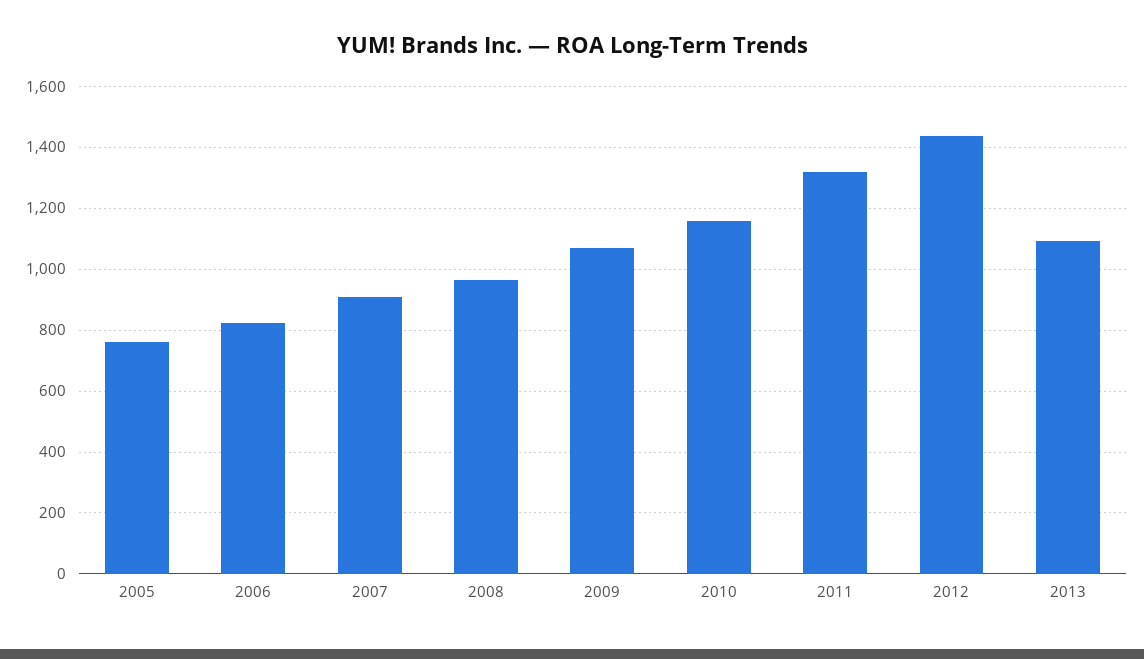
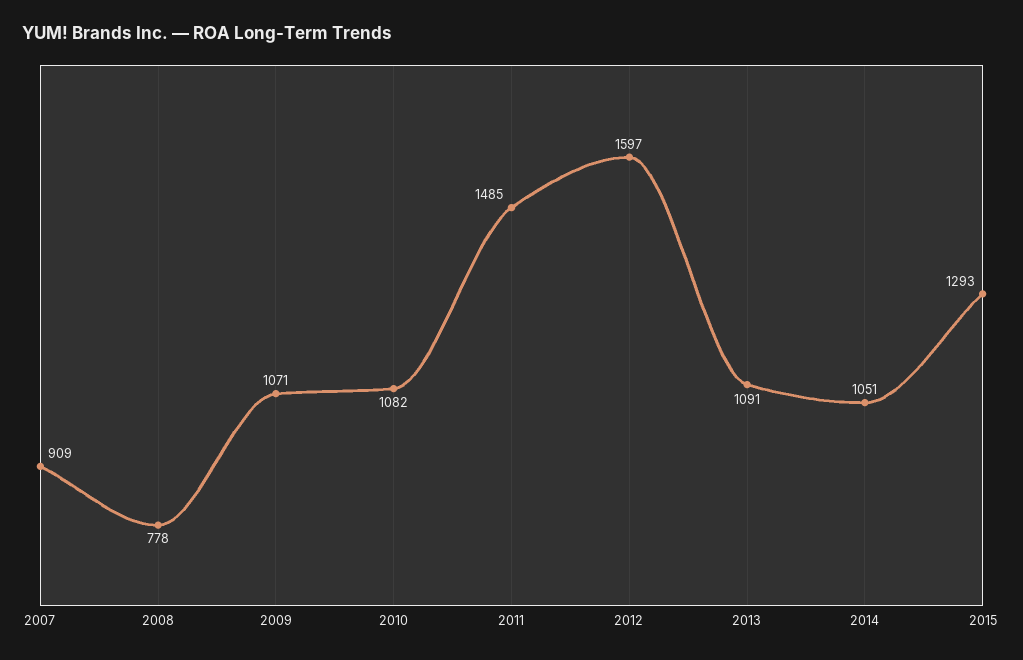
2005: 760 -> none
2006: 820 -> none
2008: 960 -> 778
2010: 1160 -> 1082
2011: 1320 -> 1485
2012: 1440 -> 1597
2014: none -> 1051
2015: none -> 1293

